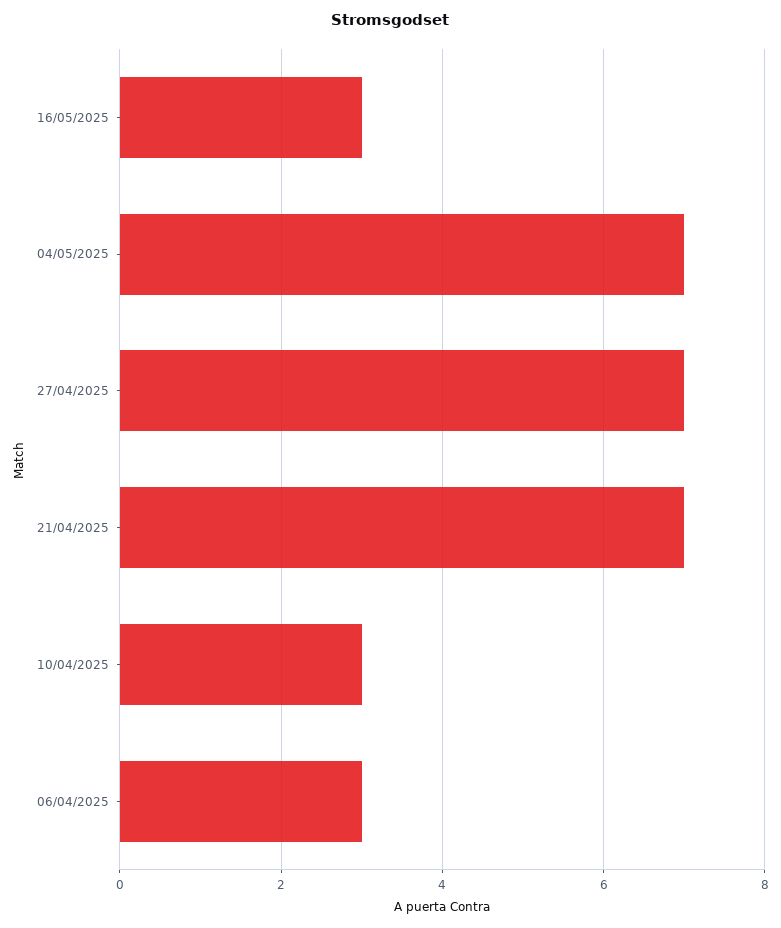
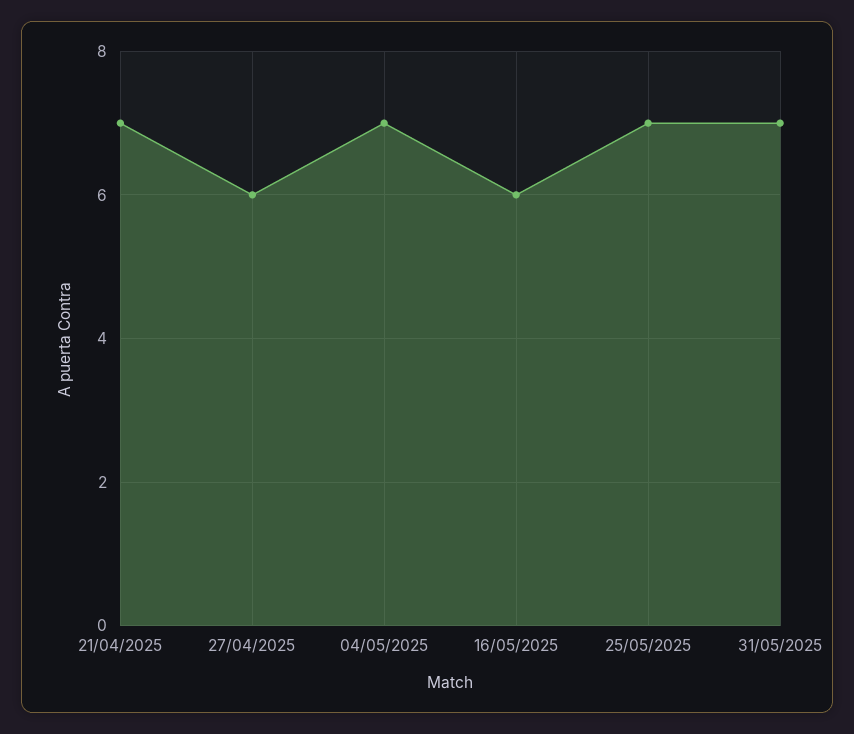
16/05/2025: 3 -> 6
27/04/2025: 7 -> 6
10/04/2025: 3 -> none
06/04/2025: 3 -> none
25/05/2025: none -> 7
31/05/2025: none -> 7

